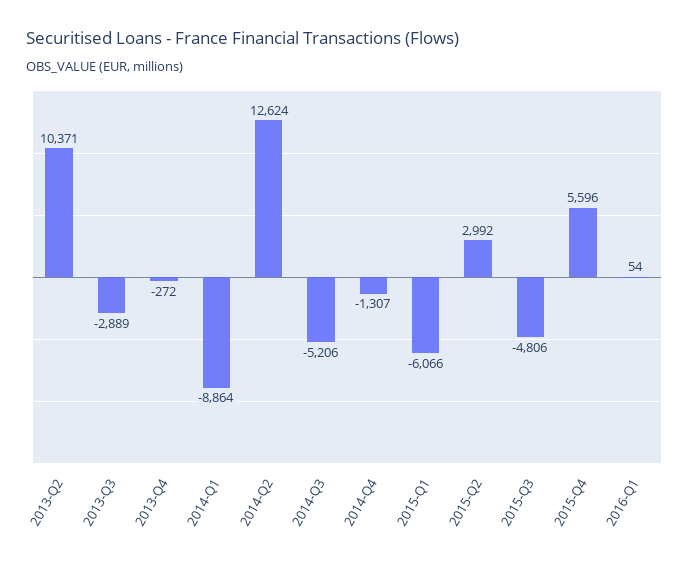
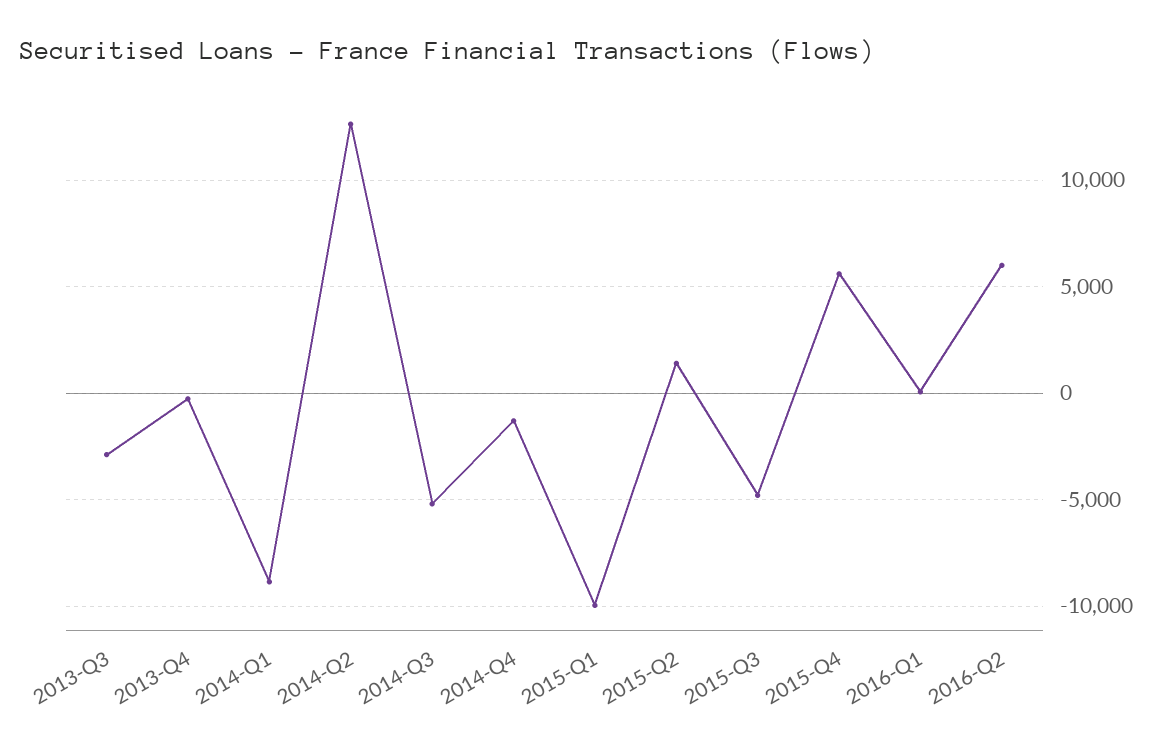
2013-Q2: 10371 -> none
2015-Q1: -6066 -> -10000
2015-Q2: 2992 -> 1500
2016-Q2: none -> 6000

